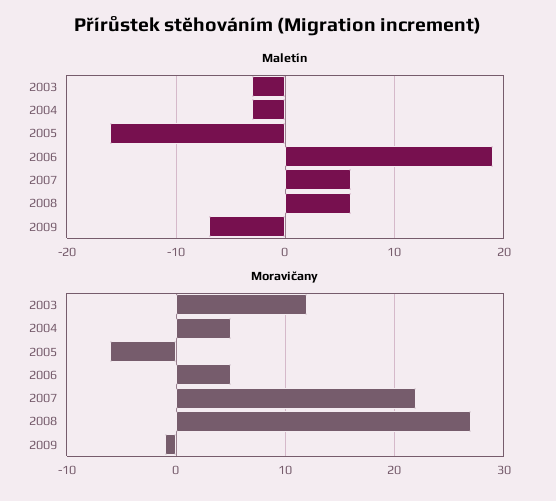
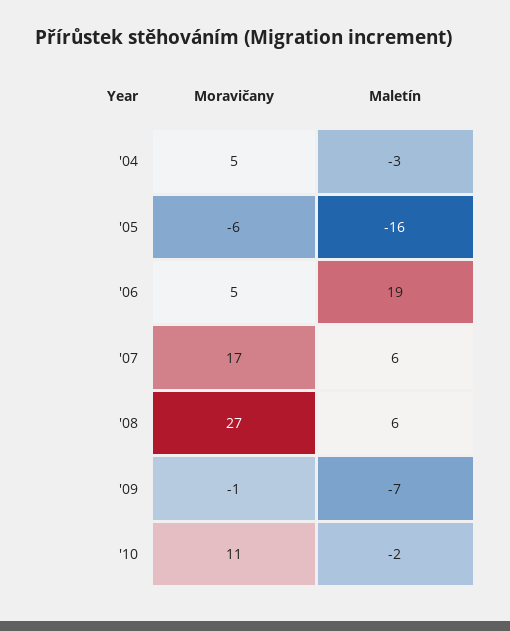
Maletín, 2003: -3 -> none
Moravičany, 2003: 12 -> none
Moravičany, 2007: 22 -> 17
Moravičany, '10: none -> 11
Maletín, '10: none -> -2

